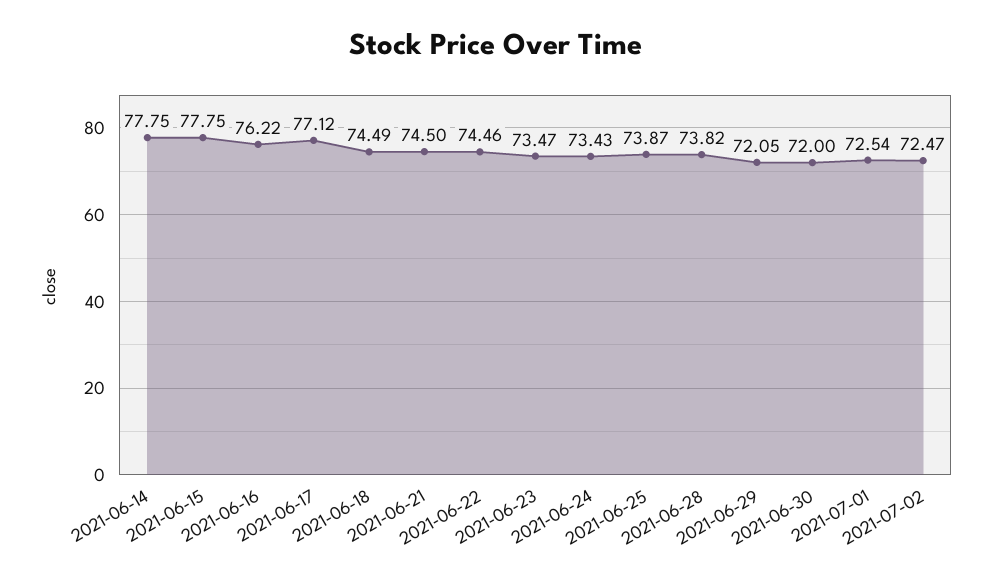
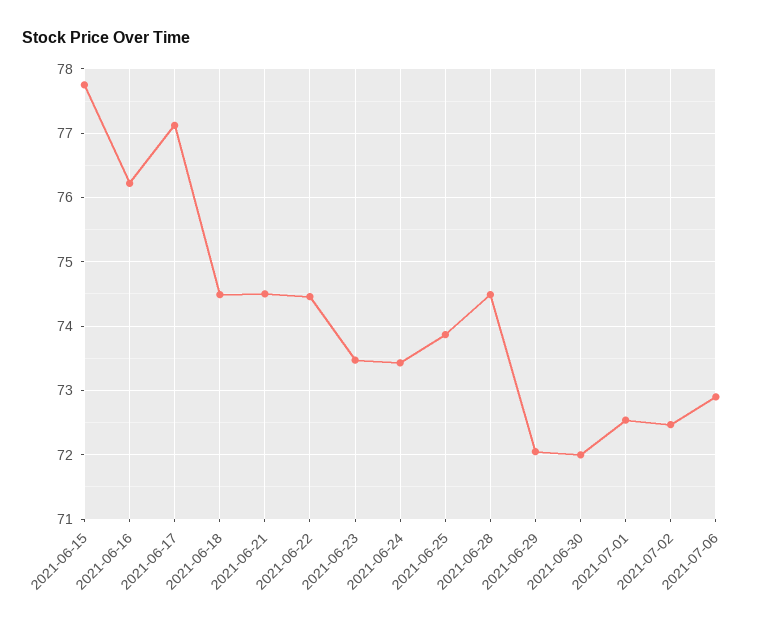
2021-06-14: 77.75 -> none
2021-06-28: 73.82 -> 74.5
2021-07-06: none -> 72.9

